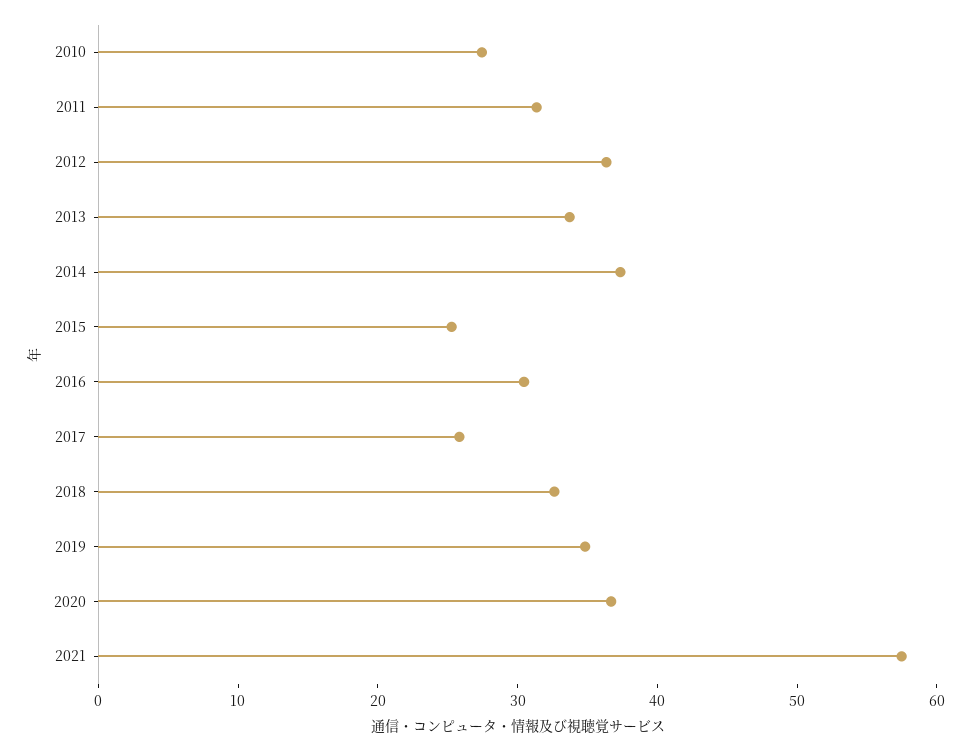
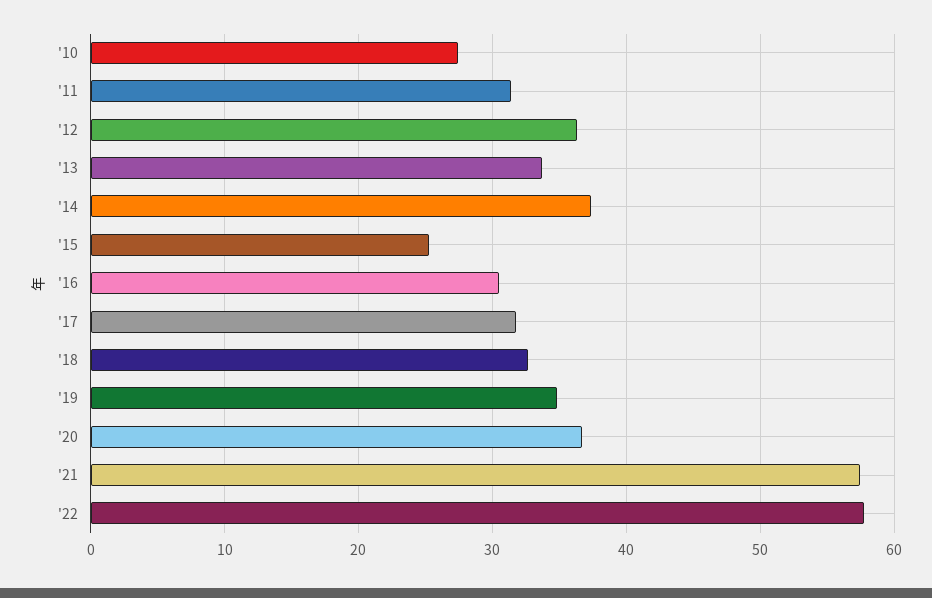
2017: 26 -> 32
'22: none -> 58

